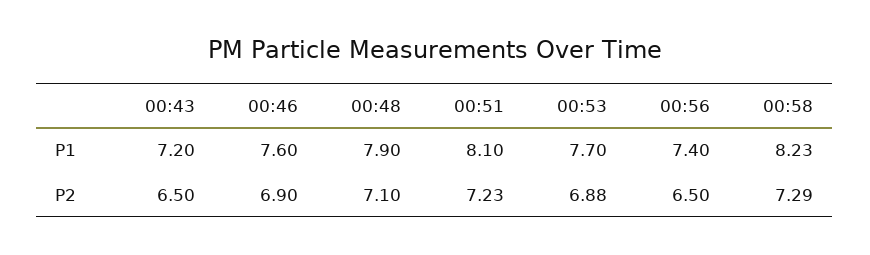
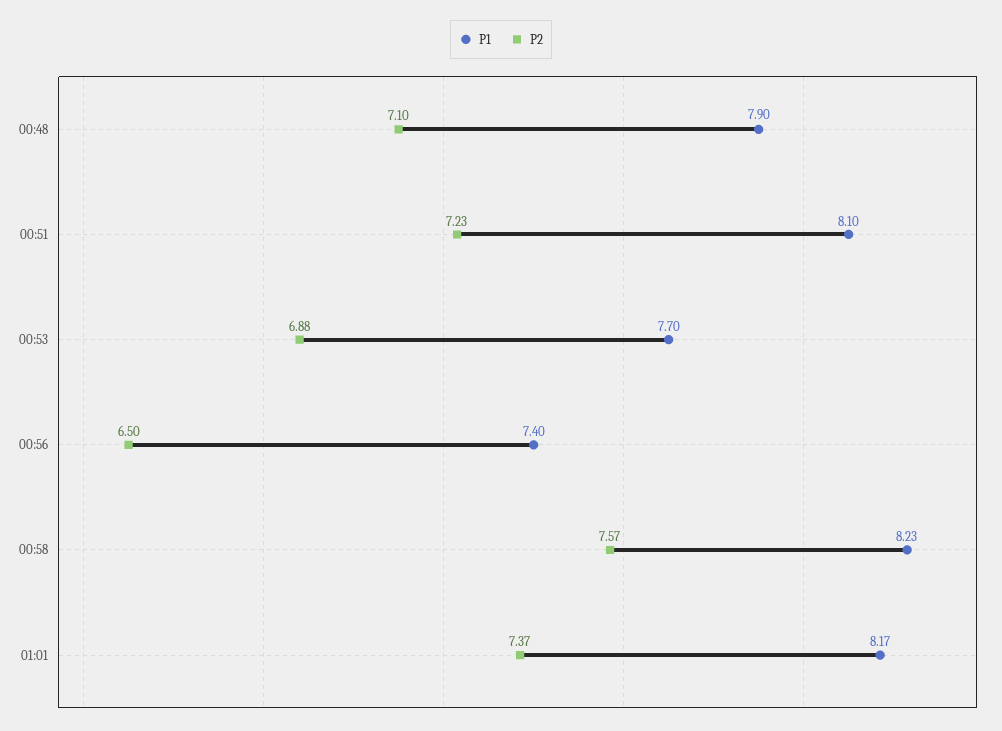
P1, 00:43: 7.2 -> none
P1, 00:46: 7.6 -> none
P2, 00:43: 6.5 -> none
P2, 00:46: 6.9 -> none
P2, 00:58: 7.29 -> 7.57
P1, 01:01: none -> 8.17
P2, 01:01: none -> 7.37

